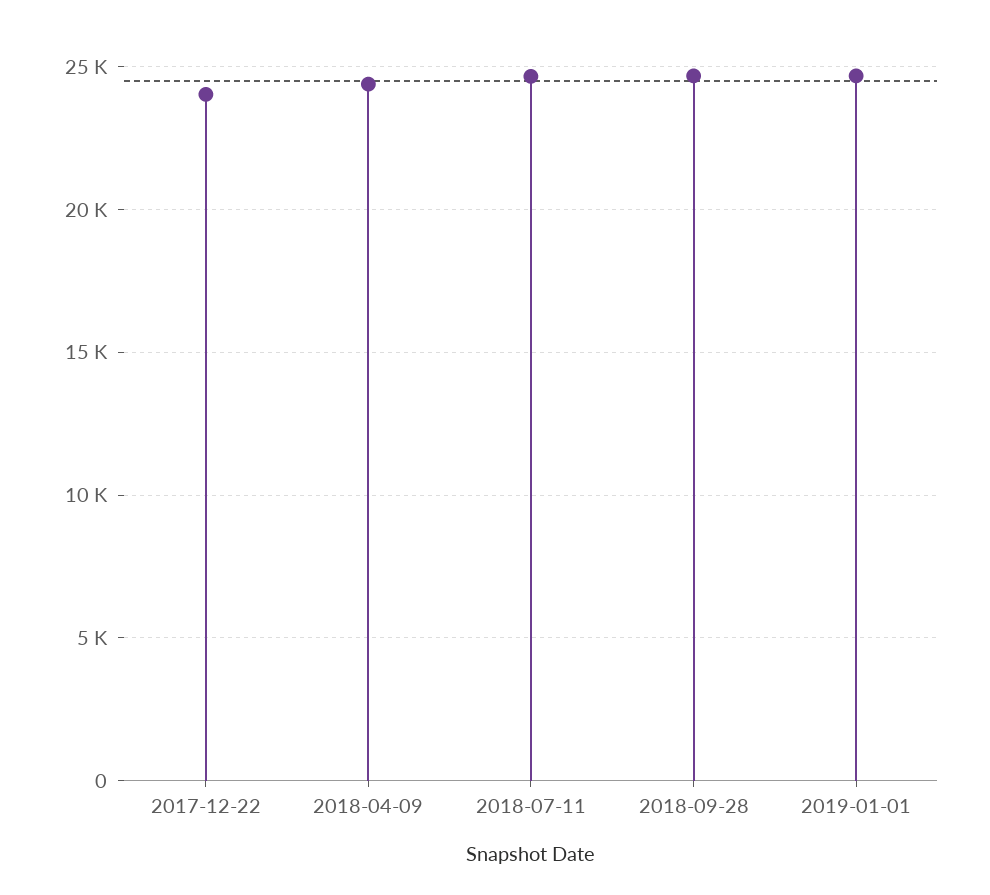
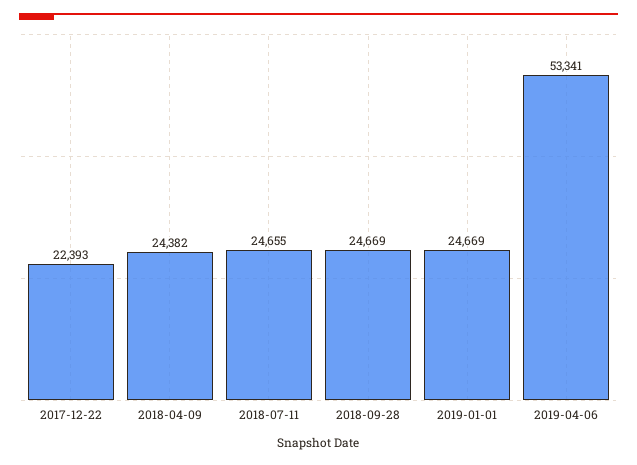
2017-12-22: 24000 -> 22393
2019-04-06: none -> 53341

